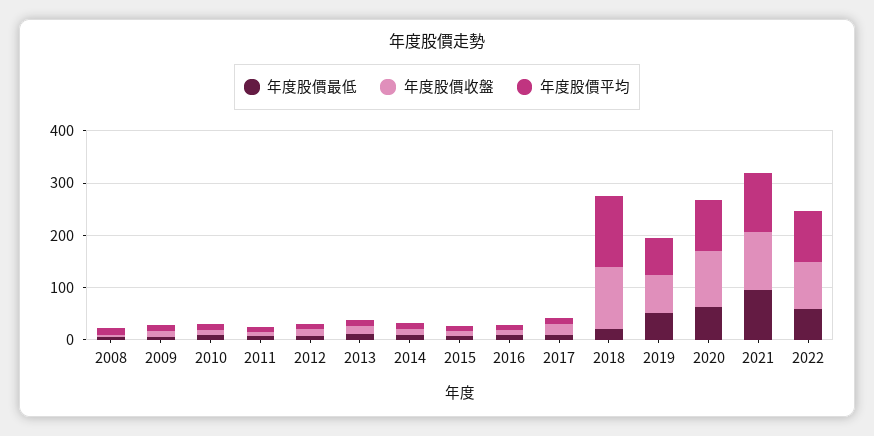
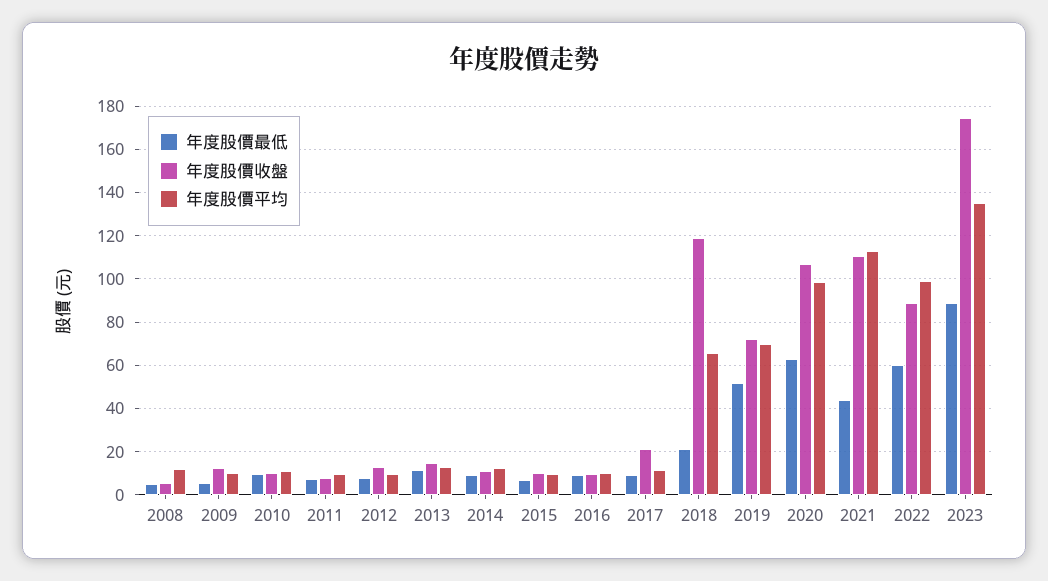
年度股價平均, 2018: 140 -> 65
年度股價最低, 2021: 100 -> 45
年度股價最低, 2023: none -> 90
年度股價收盤, 2023: none -> 175
年度股價平均, 2023: none -> 135

